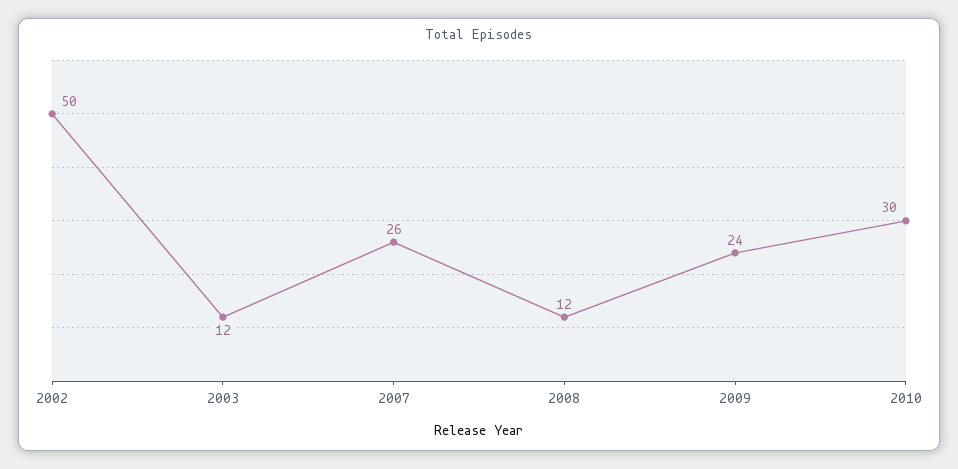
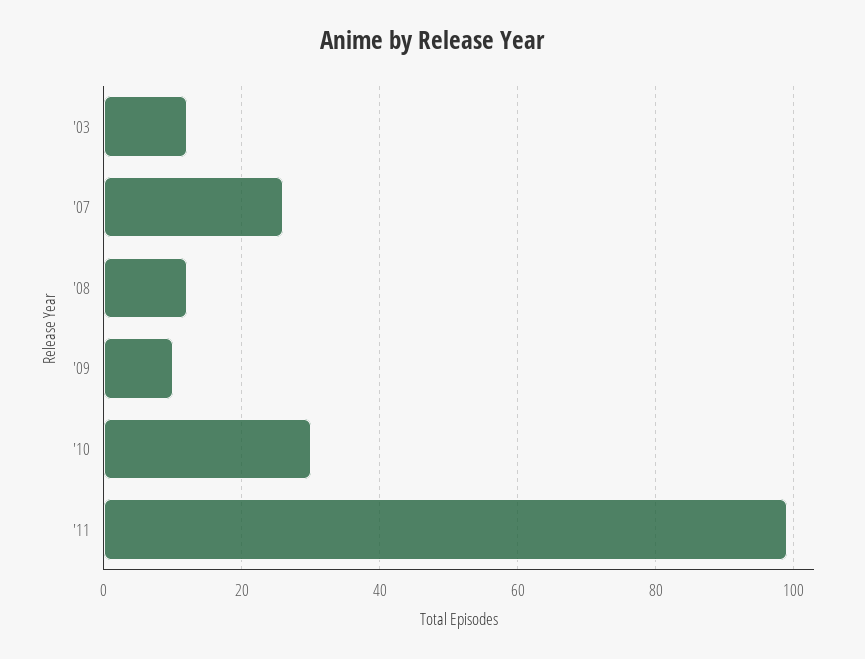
2002: 50 -> none
2009: 24 -> 10
'11: none -> 100

